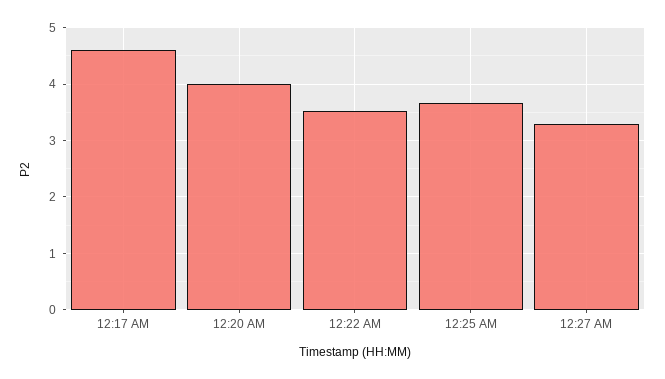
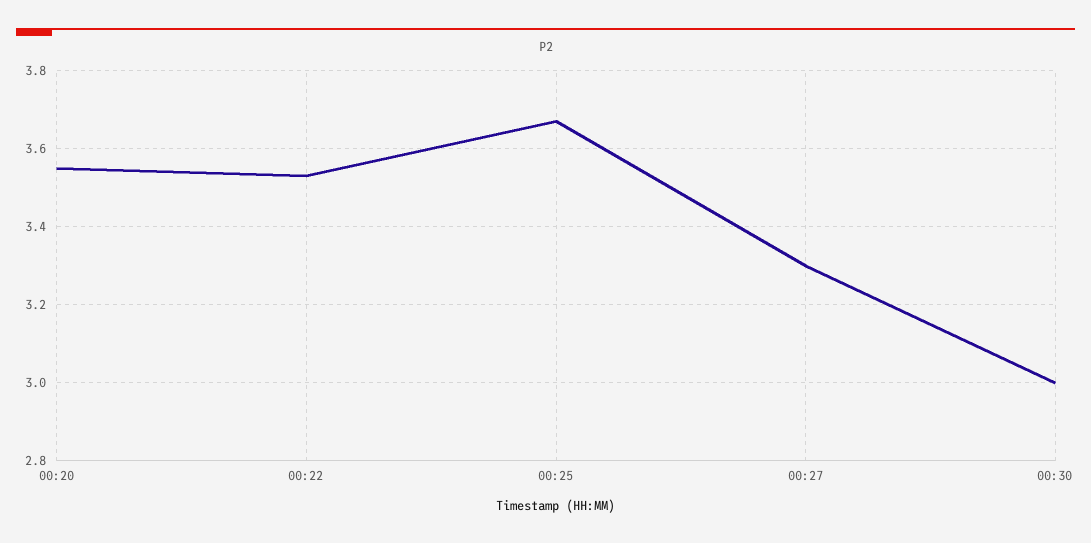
12:17 AM: 4.6 -> none
12:20 AM: 4 -> 3.55
00:30: none -> 3

